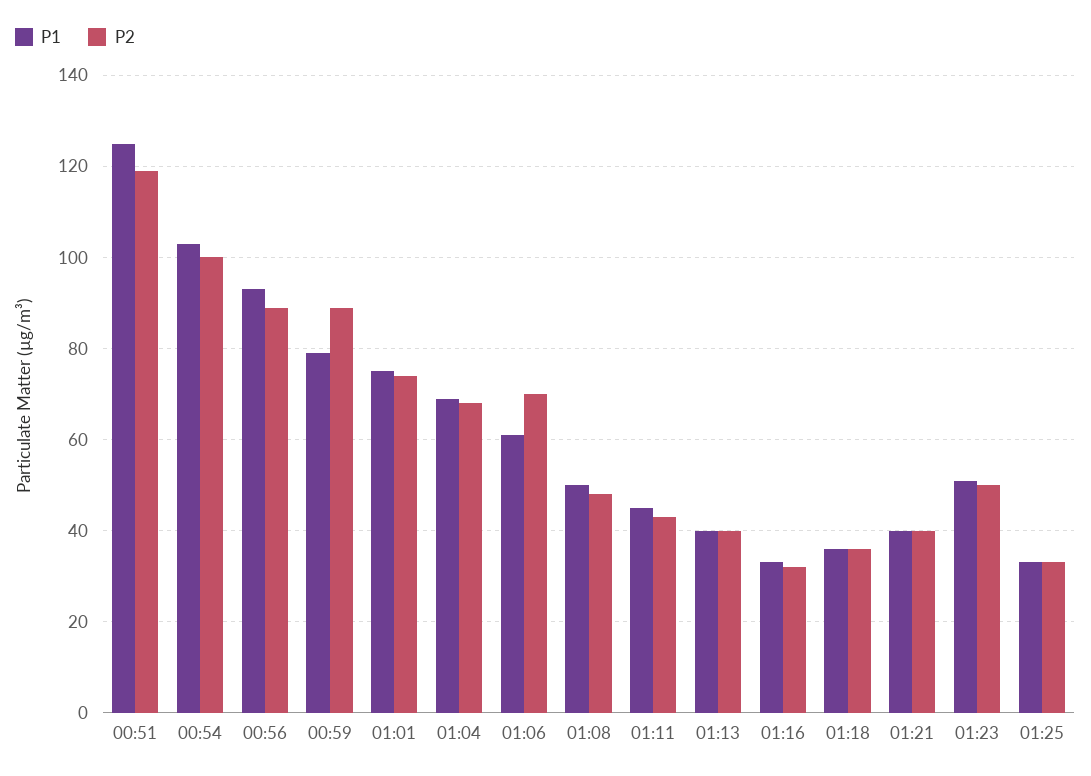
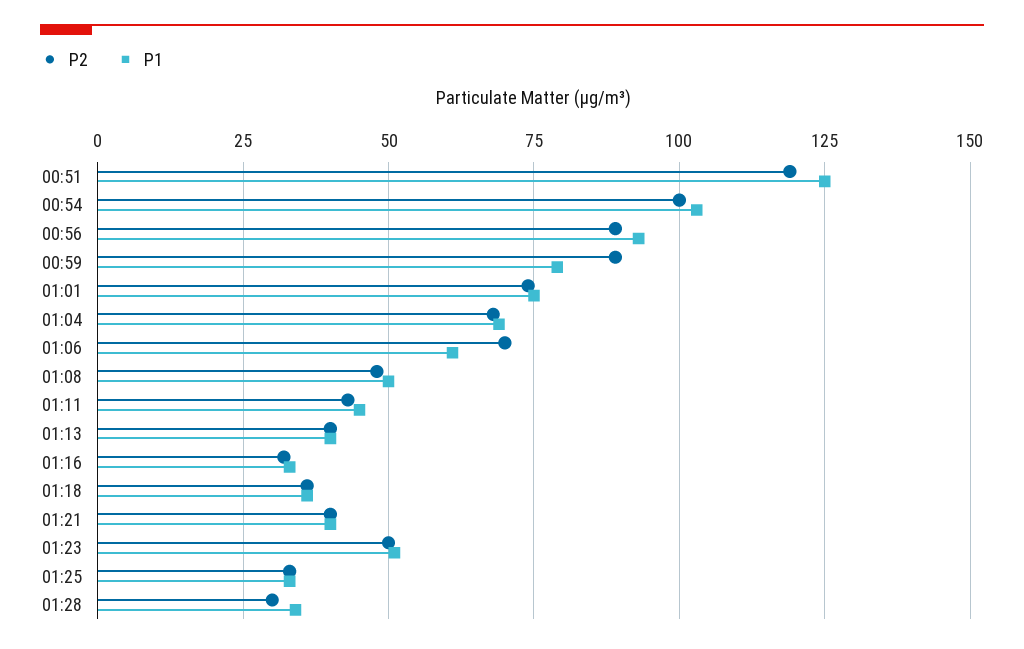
P2, 01:28: none -> 30
P1, 01:28: none -> 35

